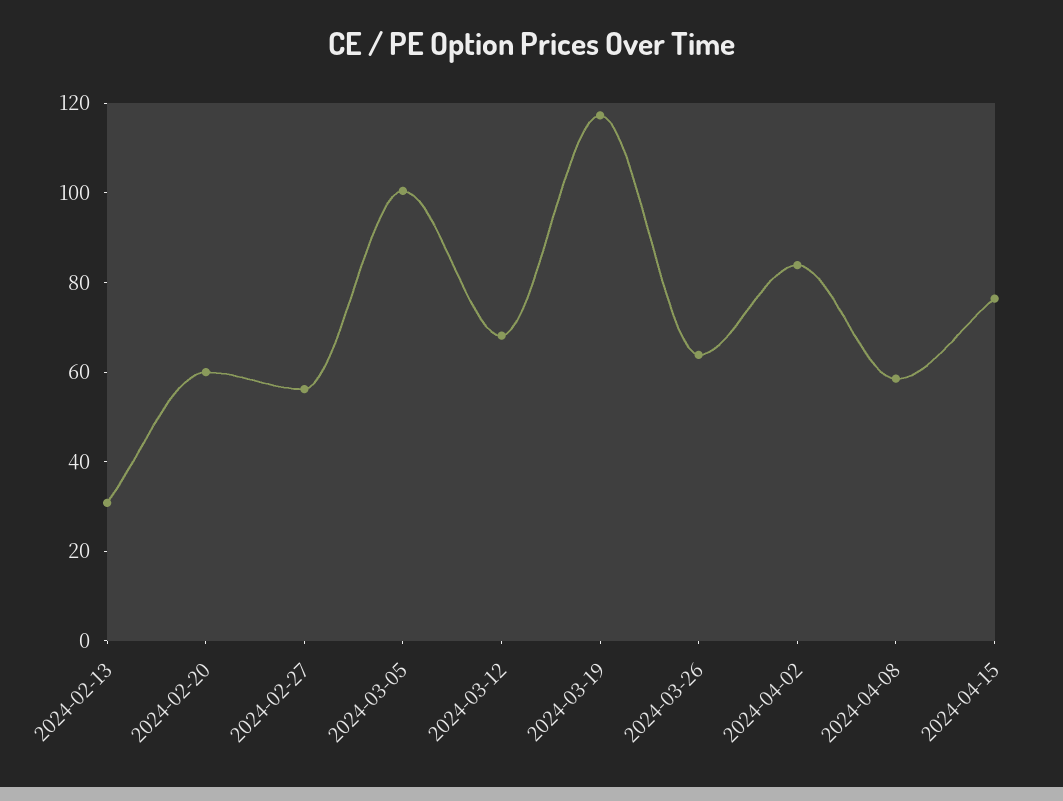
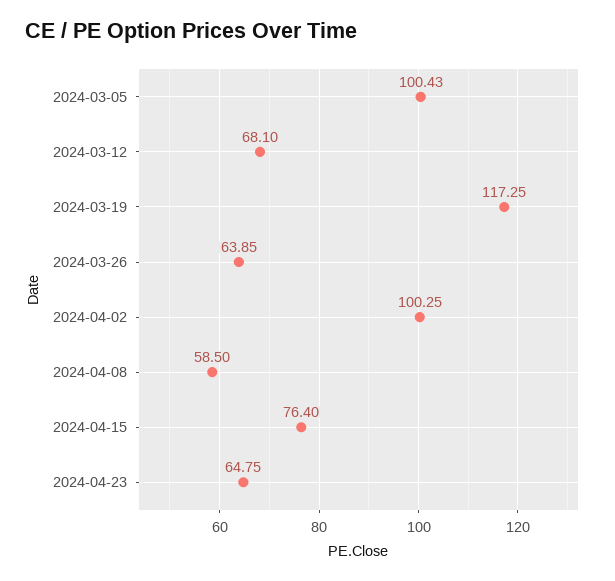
2024-02-13: 30 -> none
2024-02-20: 60 -> none
2024-02-27: 55 -> none
2024-04-02: 85 -> 100.25
2024-04-23: none -> 64.75

